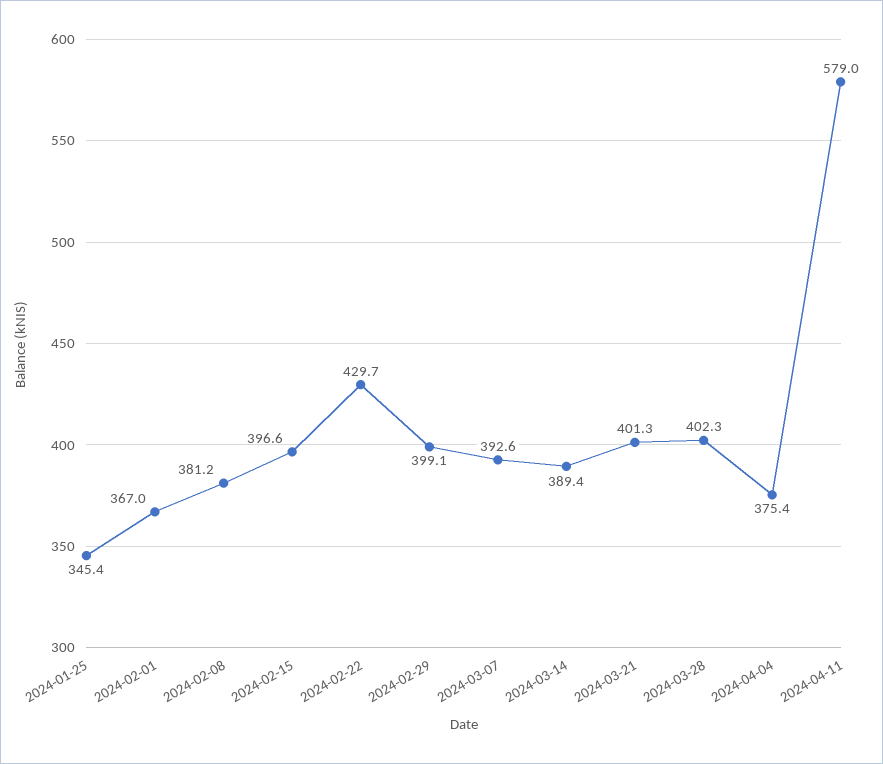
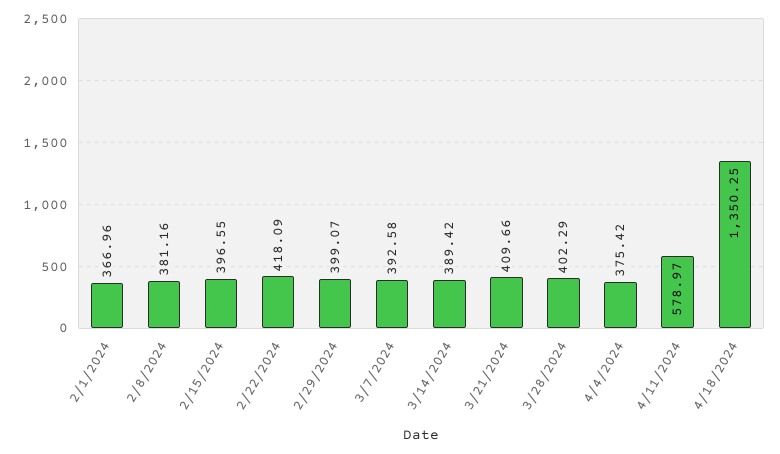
2024-01-25: 345.4 -> none
2024-02-22: 429.7 -> 418.09
2024-03-21: 401.3 -> 409.66
4/18/2024: none -> 1350.25

